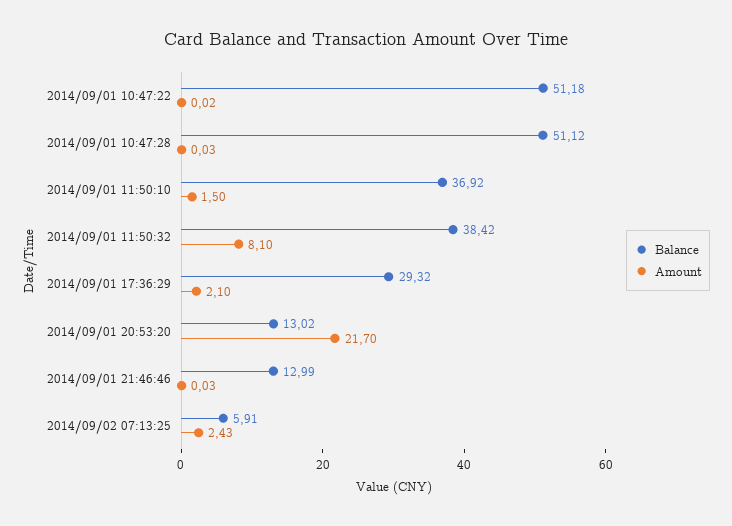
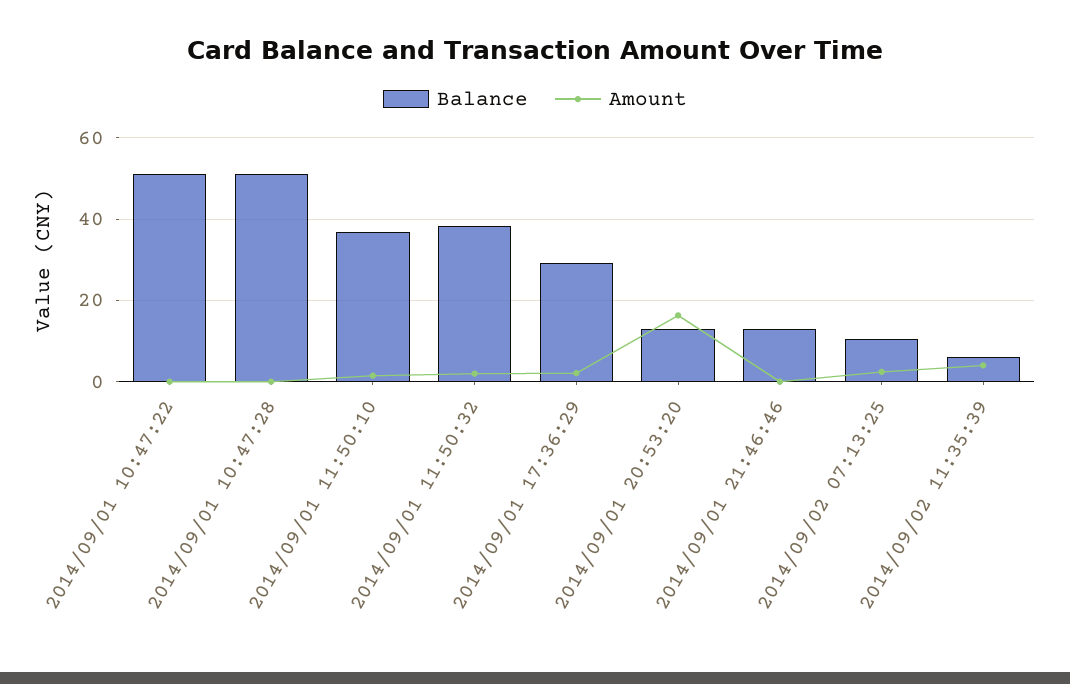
Amount, 2014/09/01 11:50:32: 8.1 -> 2
Amount, 2014/09/01 20:53:20: 21.7 -> 16
Balance, 2014/09/02 07:13:25: 5.91 -> 10
Balance, 2014/09/02 11:35:39: none -> 6
Amount, 2014/09/02 11:35:39: none -> 4

